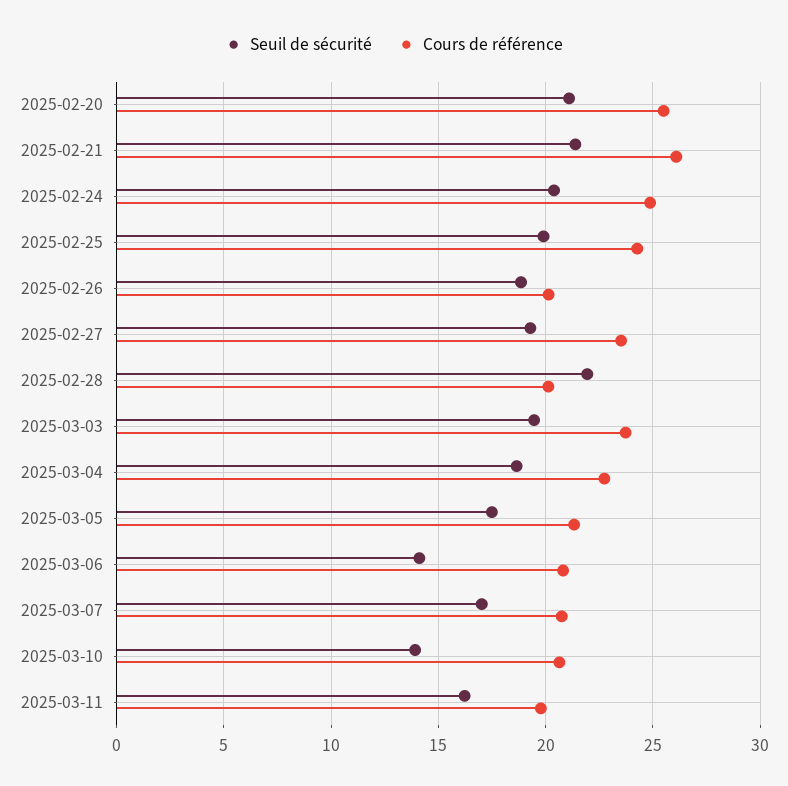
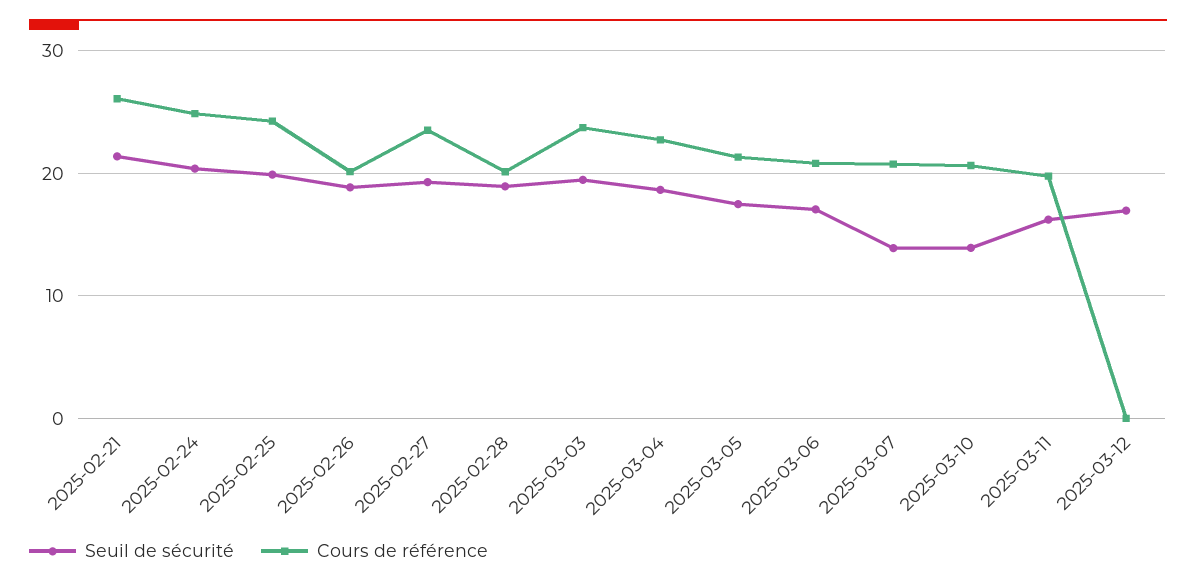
Seuil de sécurité, 2025-02-20: 21 -> none
Cours de référence, 2025-02-20: 25.5 -> none
Seuil de sécurité, 2025-02-28: 22 -> 19
Seuil de sécurité, 2025-03-06: 14 -> 17
Seuil de sécurité, 2025-03-07: 17 -> 14
Seuil de sécurité, 2025-03-12: none -> 17
Cours de référence, 2025-03-12: none -> 0

